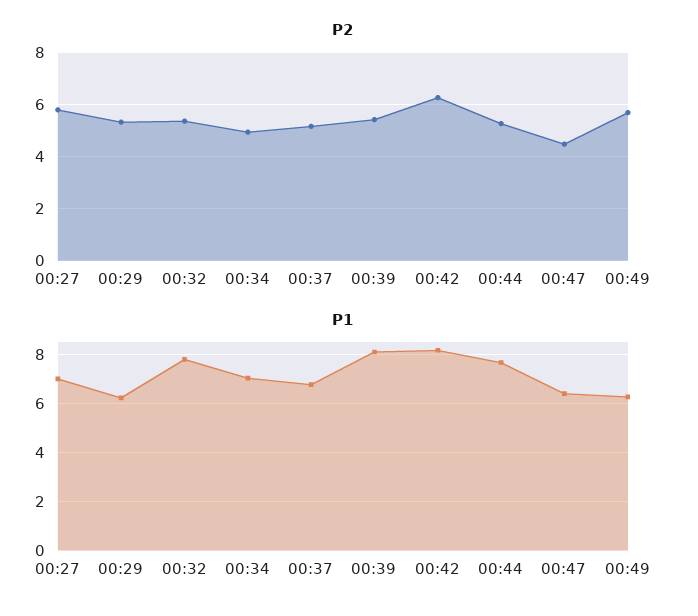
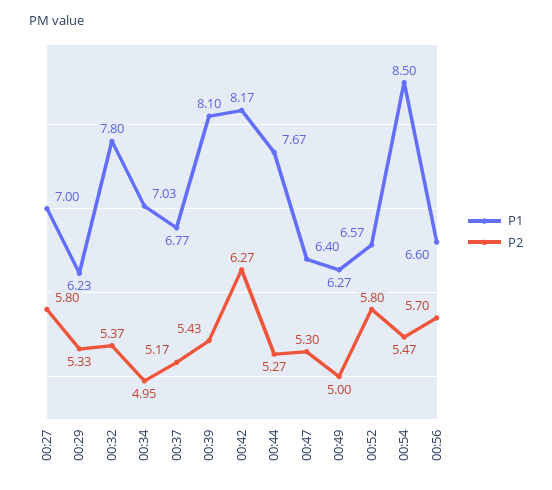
P2, 00:47: 4.5 -> 5.3
P2, 00:49: 5.75 -> 5
P1, 00:52: none -> 6.57
P2, 00:52: none -> 5.8
P1, 00:54: none -> 8.5
P2, 00:54: none -> 5.47
P1, 00:56: none -> 6.6
P2, 00:56: none -> 5.7

